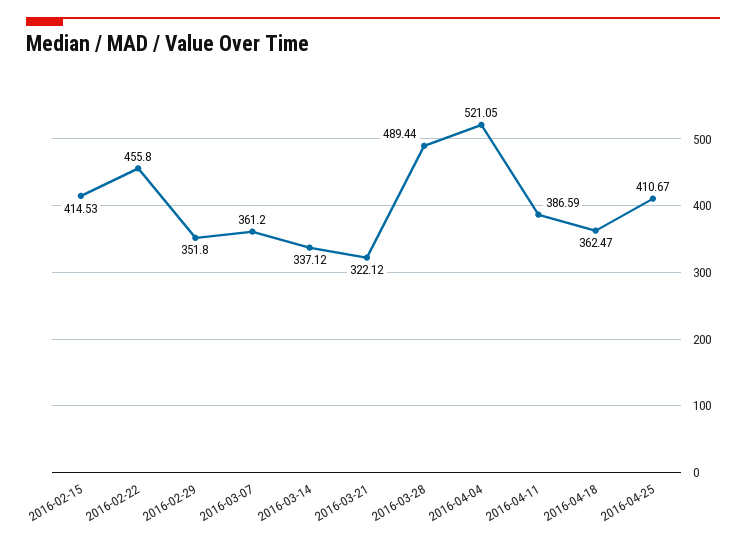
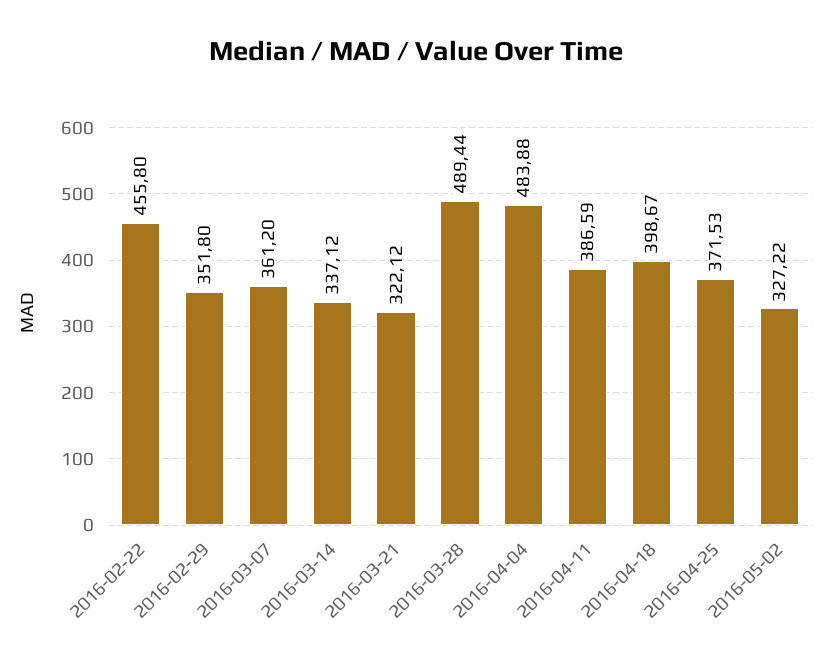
2016-02-15: 414.53 -> none
2016-04-04: 521.05 -> 483.88
2016-04-18: 362.47 -> 398.67
2016-04-25: 410.67 -> 371.53
2016-05-02: none -> 327.22

